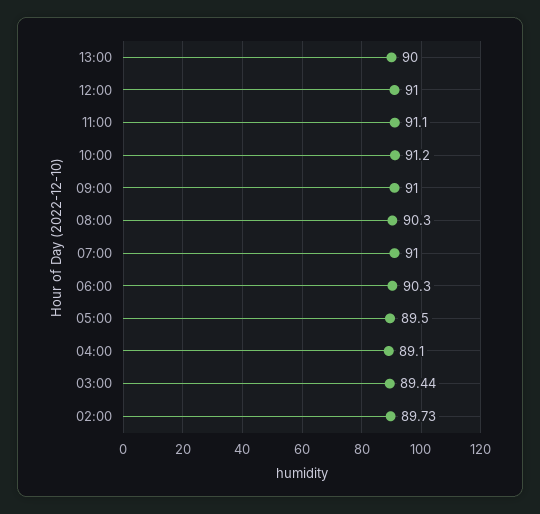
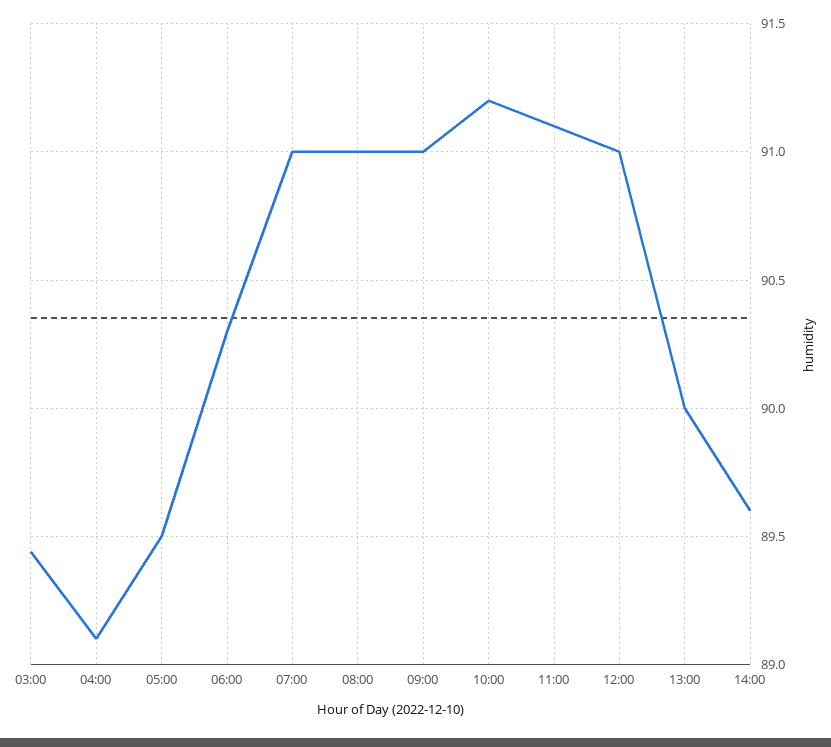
08:00: 90.3 -> 91
02:00: 89.73 -> none
14:00: none -> 89.6

